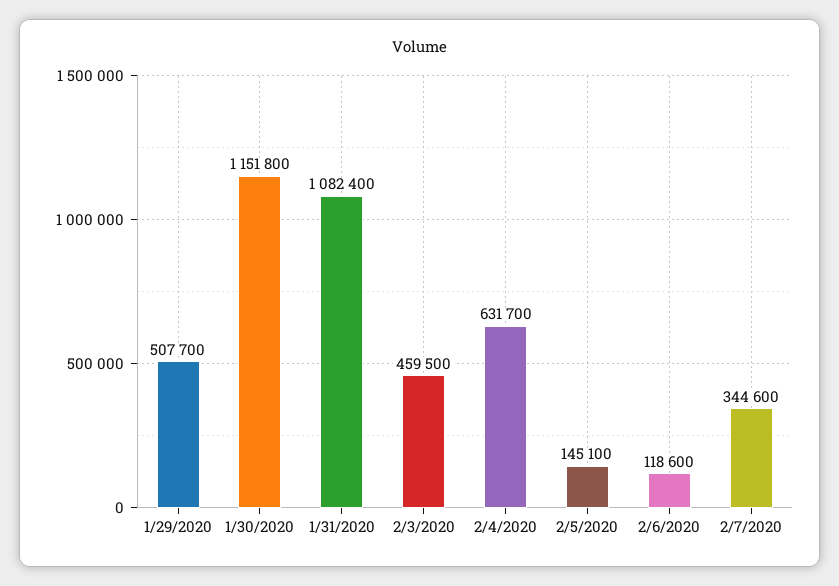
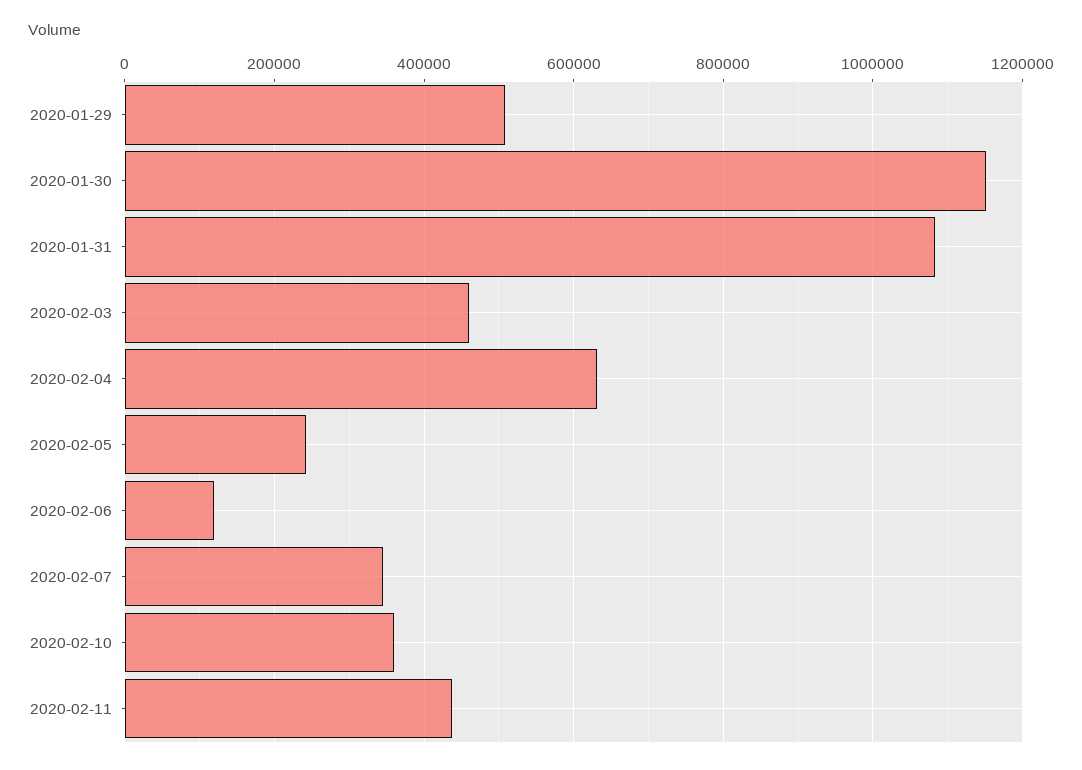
2/5/2020: 145100 -> 240000
2020-02-10: none -> 360000
2020-02-11: none -> 440000

